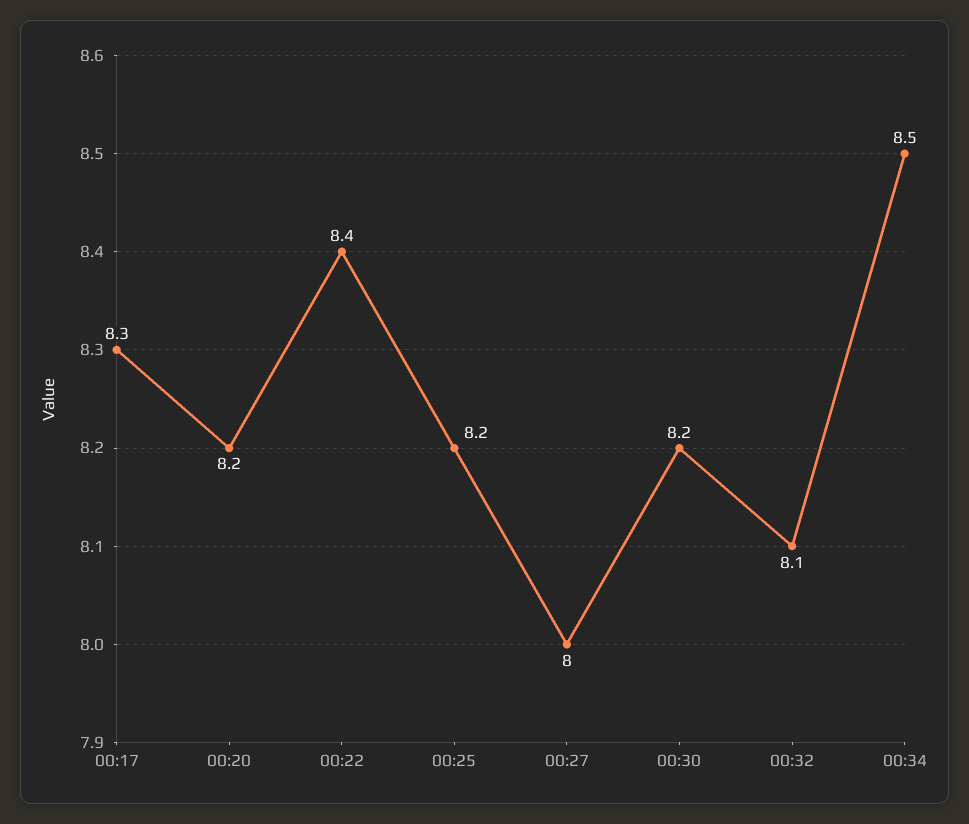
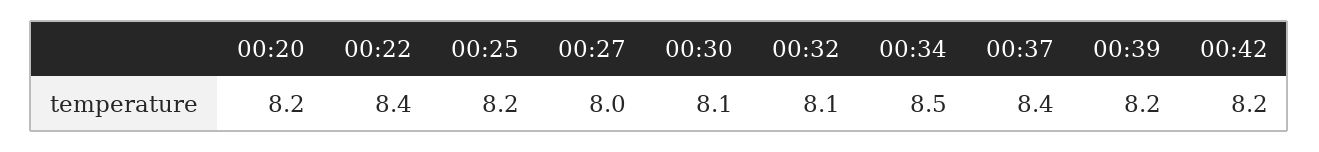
00:17: 8.3 -> none
00:30: 8.2 -> 8.1
00:37: none -> 8.4
00:39: none -> 8.2
00:42: none -> 8.2

